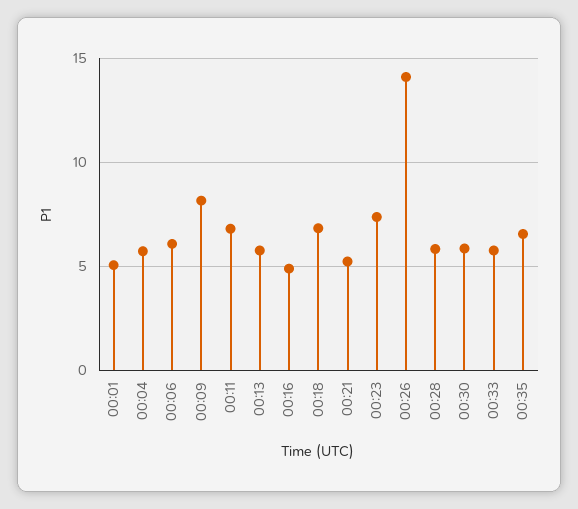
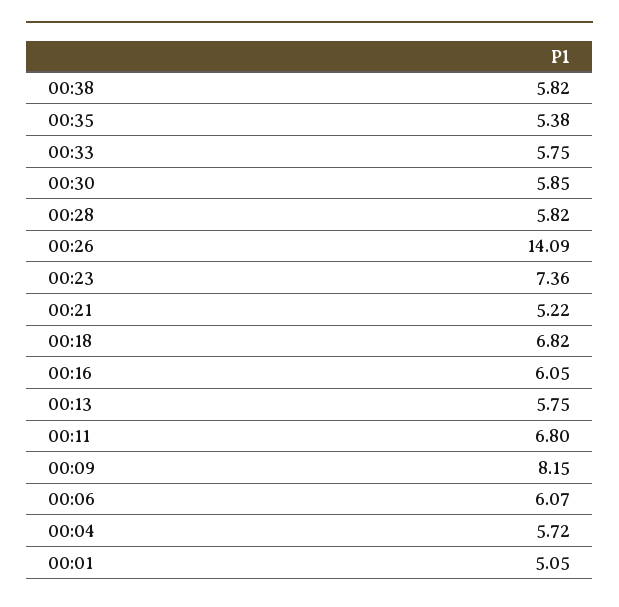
00:16: 5 -> 6.05
00:35: 6.5 -> 5.38
00:38: none -> 5.82

